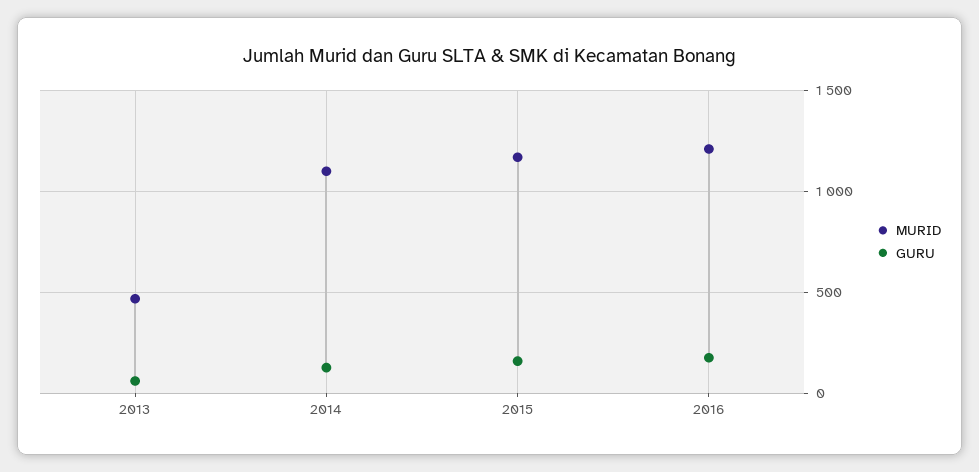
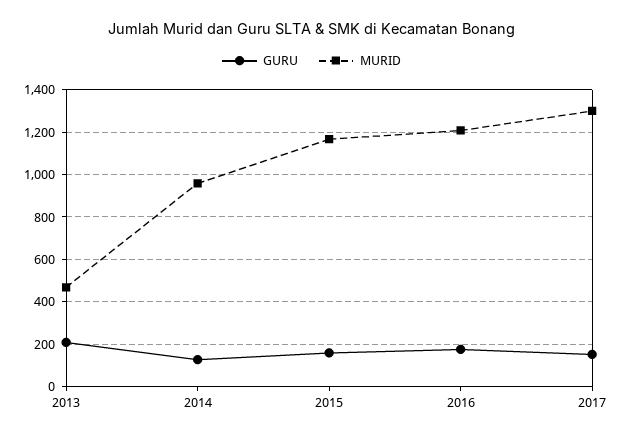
GURU, 2013: 50 -> 200
MURID, 2014: 1100 -> 950
GURU, 2017: none -> 150
MURID, 2017: none -> 1300

